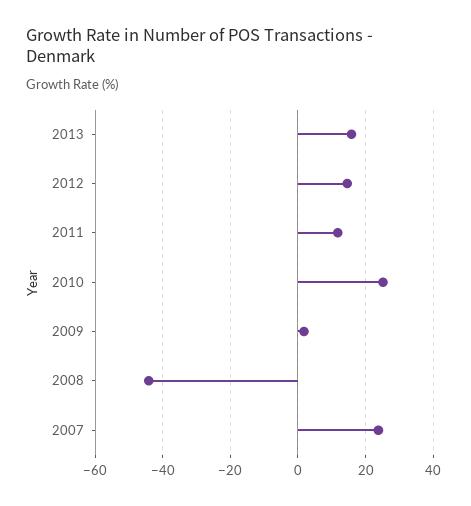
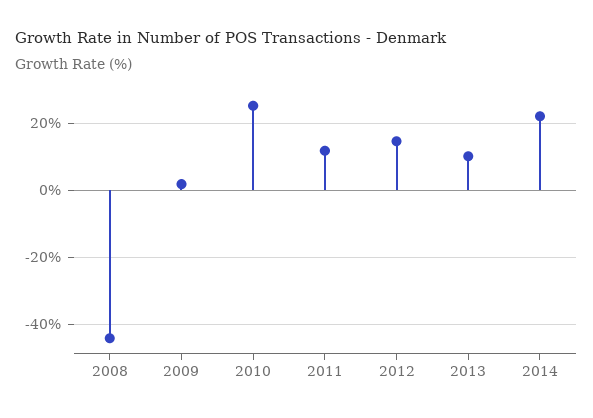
2013: 16 -> 10
2007: 24 -> none
2014: none -> 22

